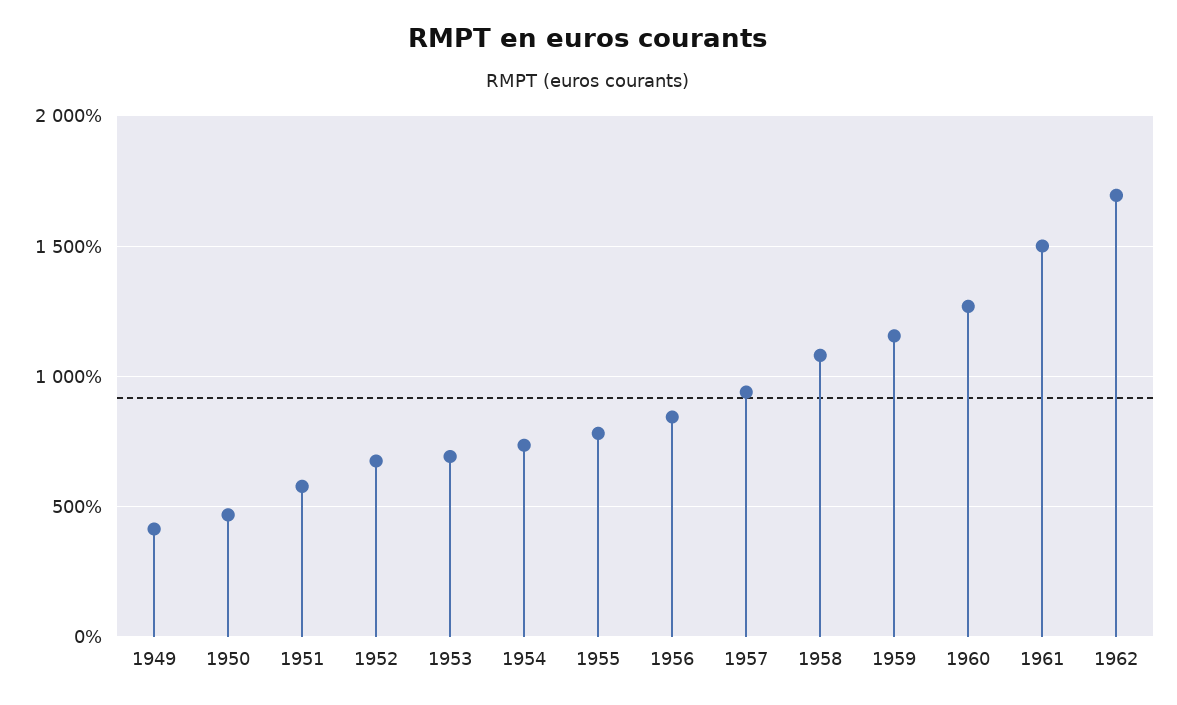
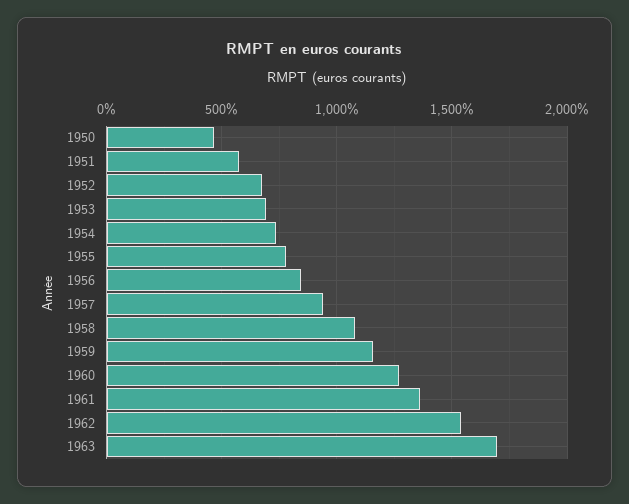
1949: 400 -> none
1961: 1500 -> 1350
1962: 1700 -> 1550
1963: none -> 1700

